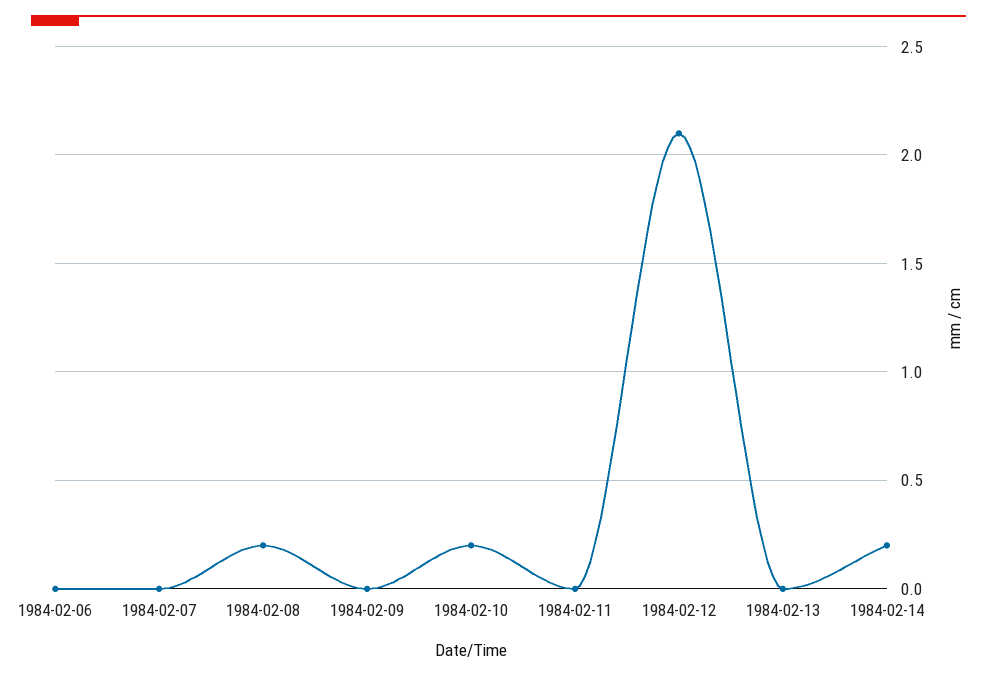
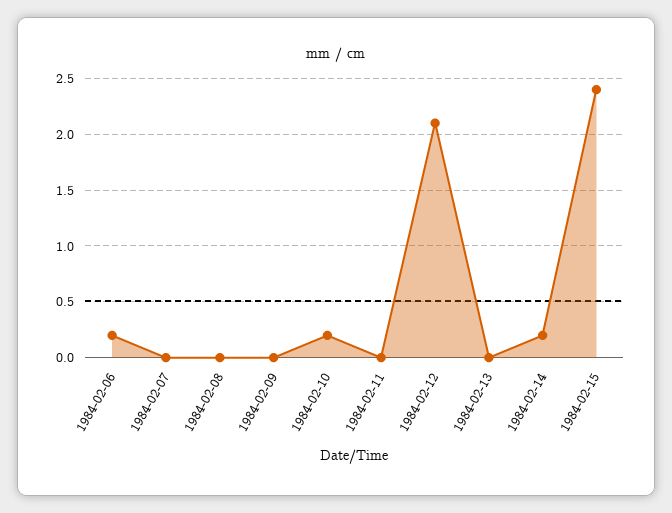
1984-02-06: 0 -> 0.2
1984-02-08: 0.2 -> 0
1984-02-15: none -> 2.4

